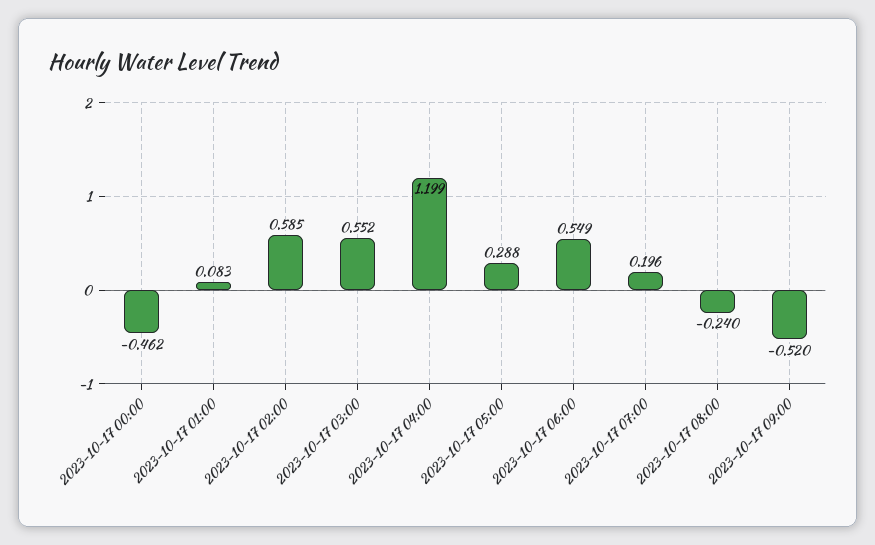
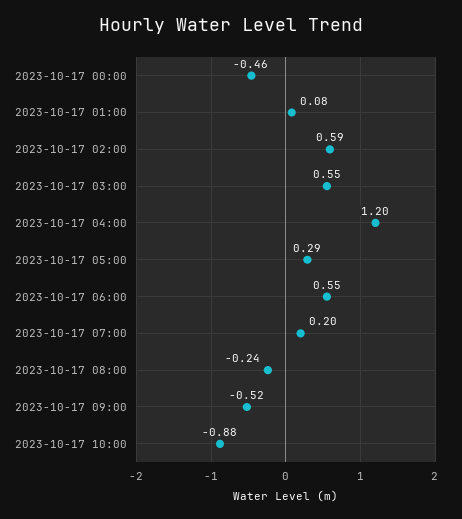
2023-10-17 10:00: none -> -0.88

